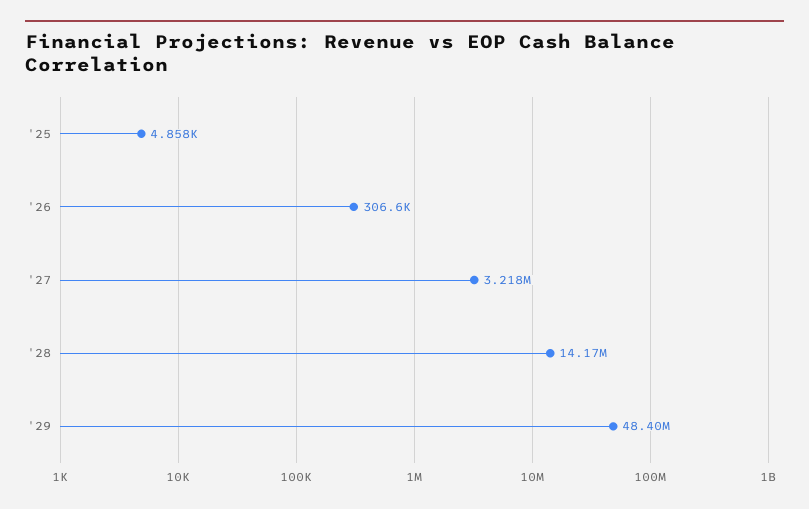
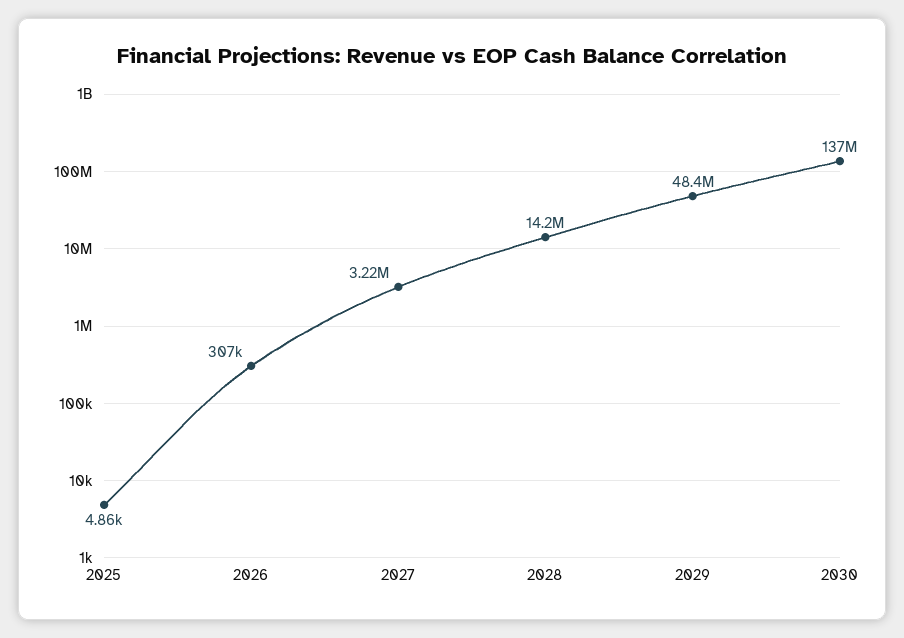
2030: none -> 137000000

